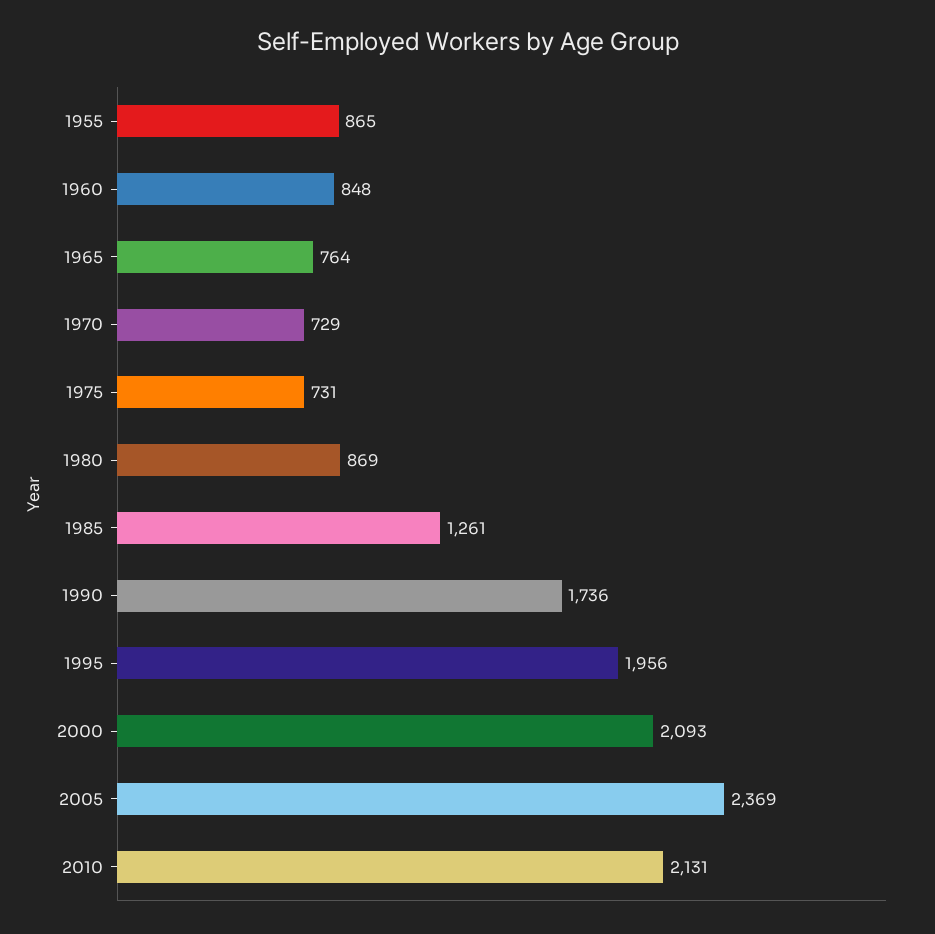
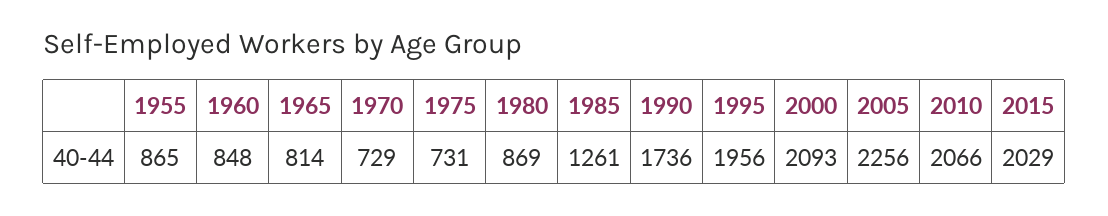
1965: 764 -> 814
2005: 2369 -> 2256
2010: 2131 -> 2066
2015: none -> 2029

